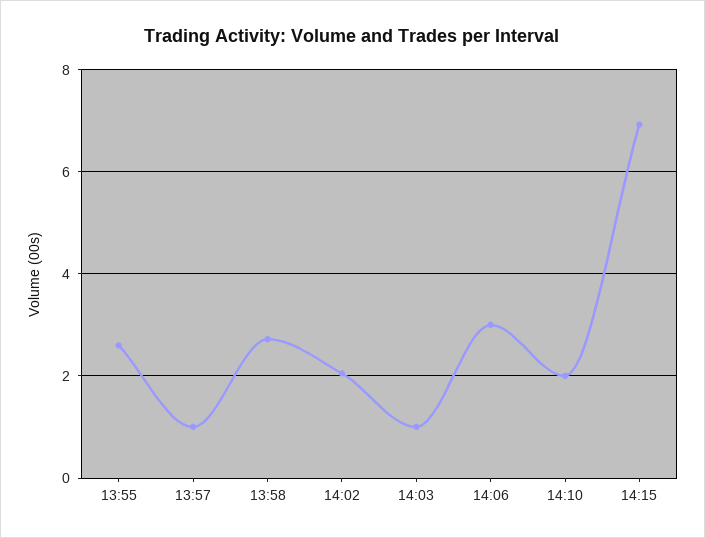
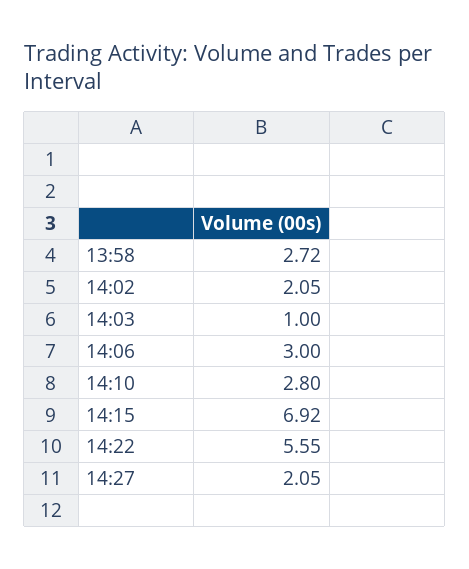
13:55: 2.6 -> none
13:57: 1 -> none
14:10: 2 -> 2.8
14:22: none -> 5.55
14:27: none -> 2.05

